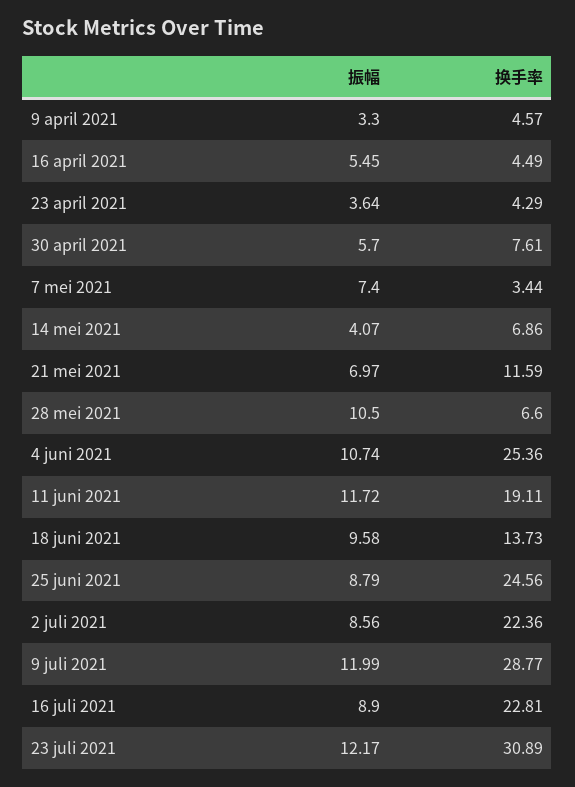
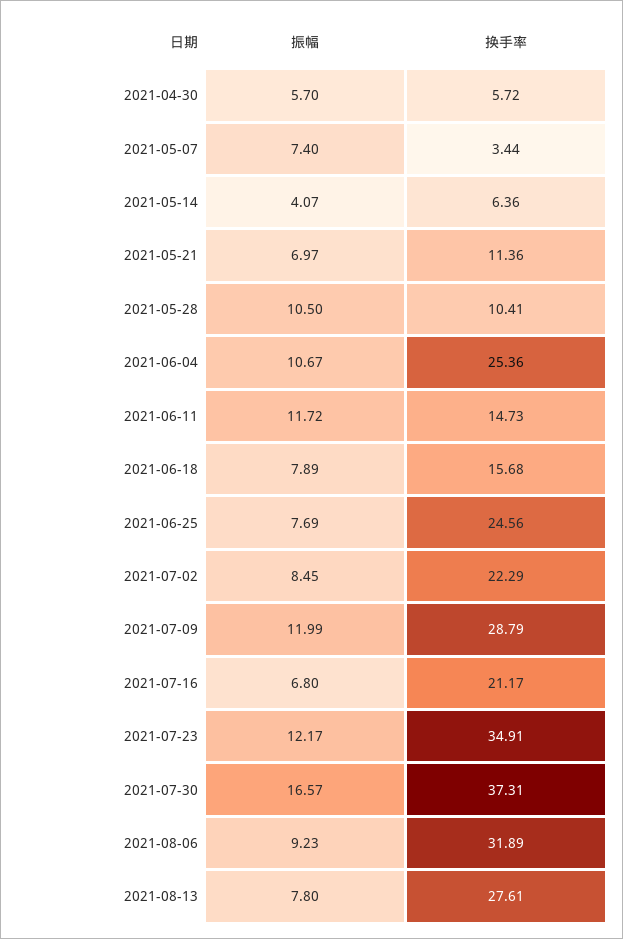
振幅, 9 april 2021: 3.3 -> none
换手率, 9 april 2021: 4.57 -> none
振幅, 16 april 2021: 5.45 -> none
换手率, 16 april 2021: 4.49 -> none
振幅, 23 april 2021: 3.64 -> none
换手率, 23 april 2021: 4.29 -> none
换手率, 30 april 2021: 7.61 -> 5.72
换手率, 14 mei 2021: 6.86 -> 6.36
换手率, 21 mei 2021: 11.59 -> 11.36
换手率, 28 mei 2021: 6.6 -> 10.41
振幅, 4 juni 2021: 10.74 -> 10.67
换手率, 11 juni 2021: 19.11 -> 14.73
振幅, 18 juni 2021: 9.58 -> 7.89
换手率, 18 juni 2021: 13.73 -> 15.68
振幅, 25 juni 2021: 8.79 -> 7.69
振幅, 2 juli 2021: 8.56 -> 8.45
换手率, 2 juli 2021: 22.36 -> 22.29
换手率, 9 juli 2021: 28.77 -> 28.79
振幅, 16 juli 2021: 8.9 -> 6.8
换手率, 16 juli 2021: 22.81 -> 21.17
换手率, 23 juli 2021: 30.89 -> 34.91
振幅, 2021-07-30: none -> 16.57
换手率, 2021-07-30: none -> 37.31
振幅, 2021-08-06: none -> 9.23
换手率, 2021-08-06: none -> 31.89
振幅, 2021-08-13: none -> 7.8
换手率, 2021-08-13: none -> 27.61

